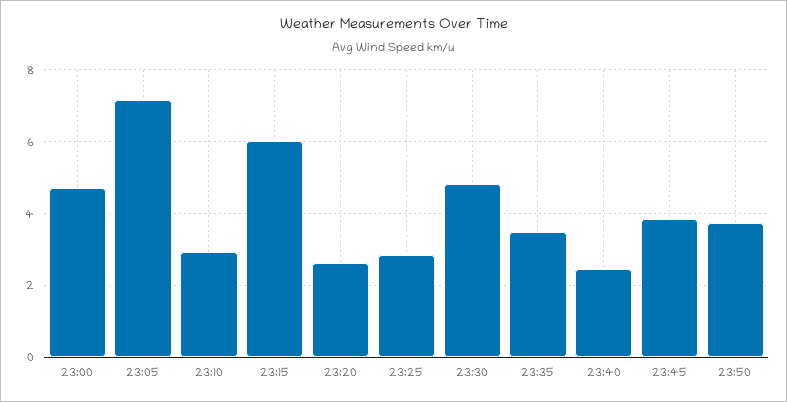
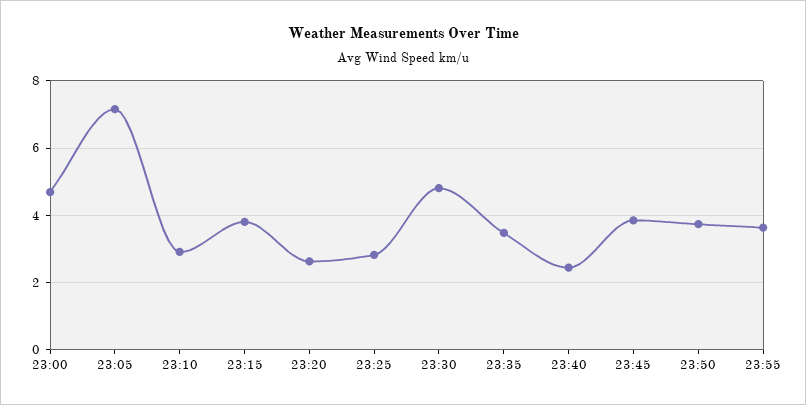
23:15: 6 -> 3.8
23:55: none -> 3.6

